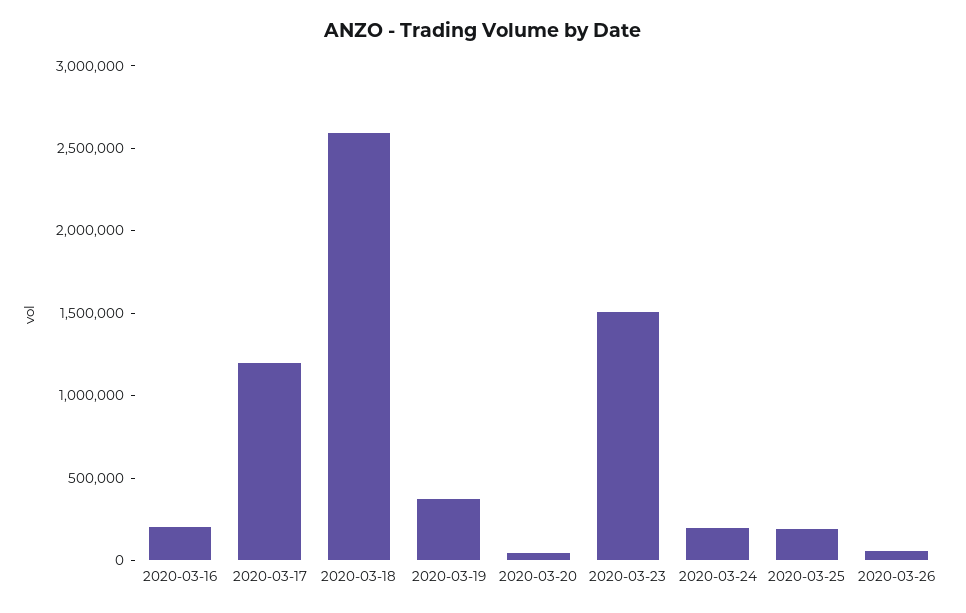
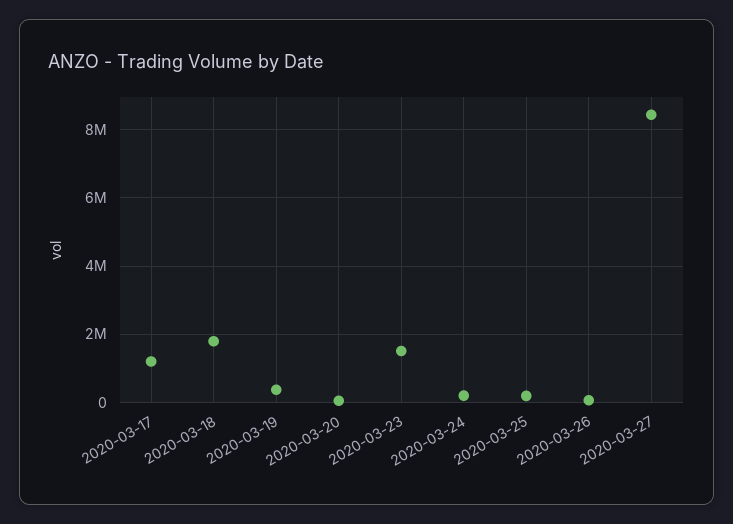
2020-03-16: 200000 -> none
2020-03-18: 2600000 -> 1800000
2020-03-27: none -> 8400000

